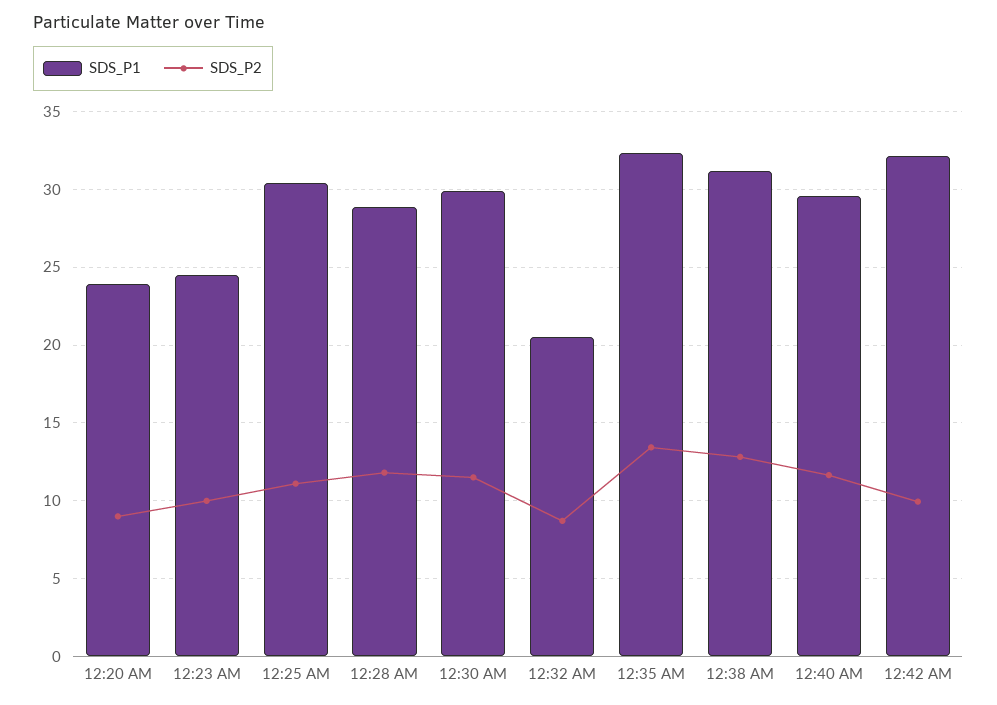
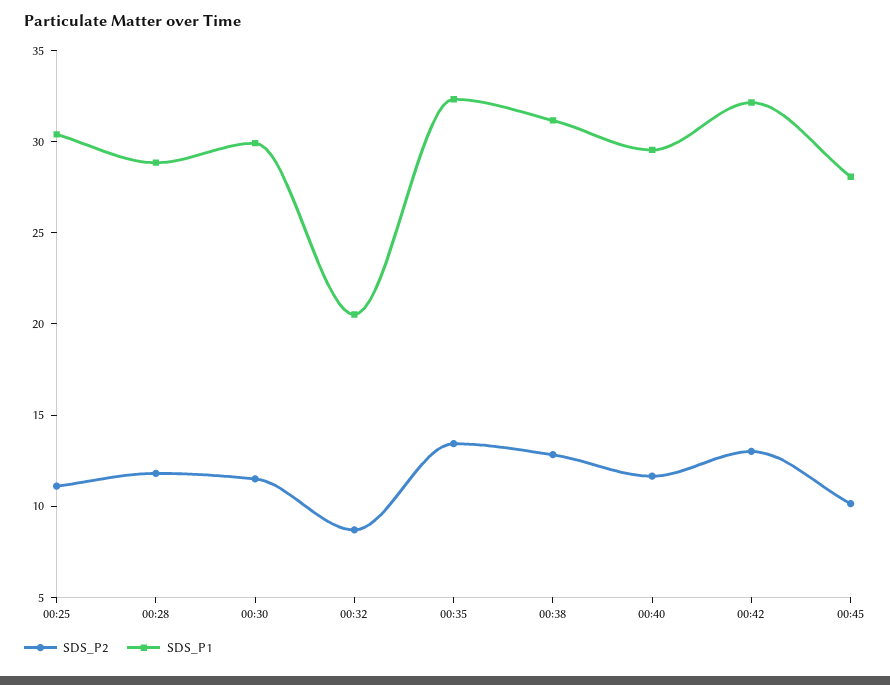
SDS_P1, 12:20 AM: 24 -> none
SDS_P2, 12:20 AM: 9 -> none
SDS_P1, 12:23 AM: 24.5 -> none
SDS_P2, 12:23 AM: 10 -> none
SDS_P2, 12:42 AM: 10 -> 13
SDS_P2, 00:45: none -> 10
SDS_P1, 00:45: none -> 28

